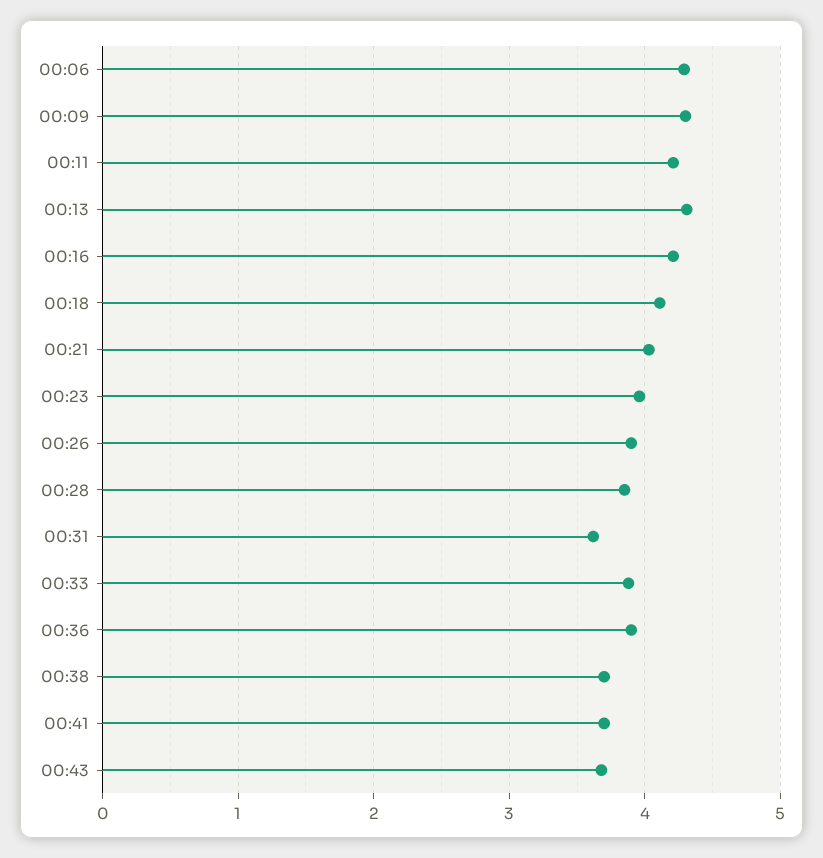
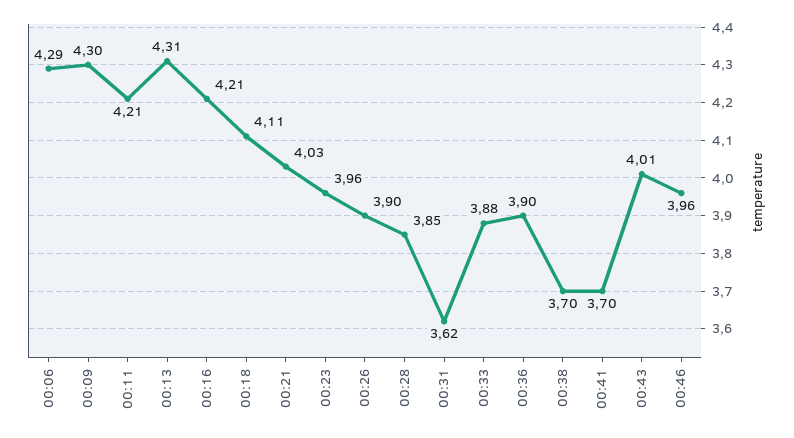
00:43: 3.7 -> 4.01
00:46: none -> 3.96

